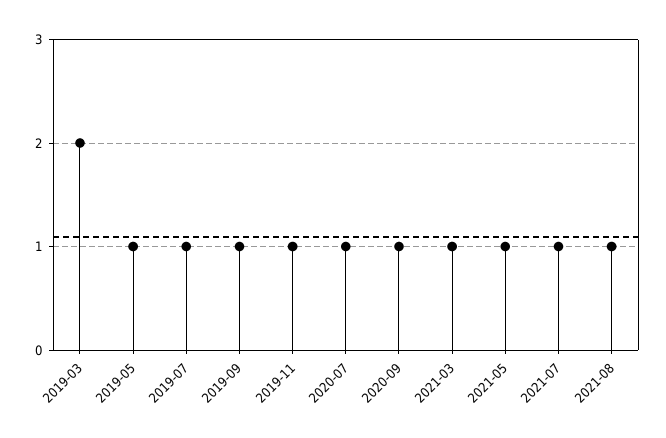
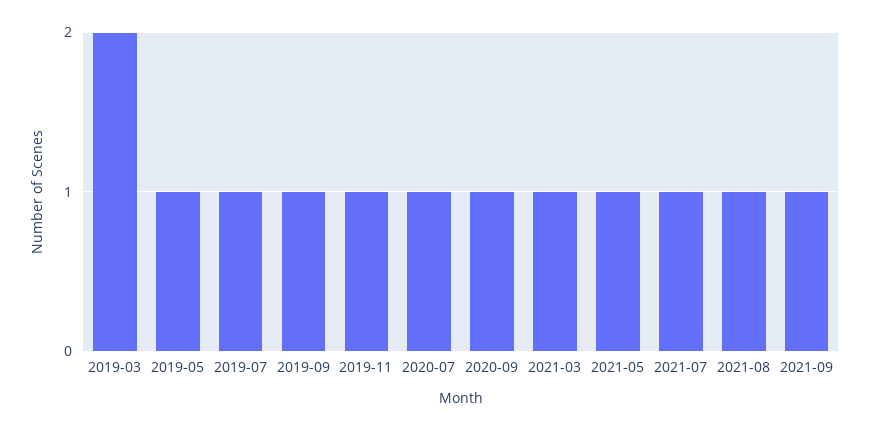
2021-09: none -> 1

